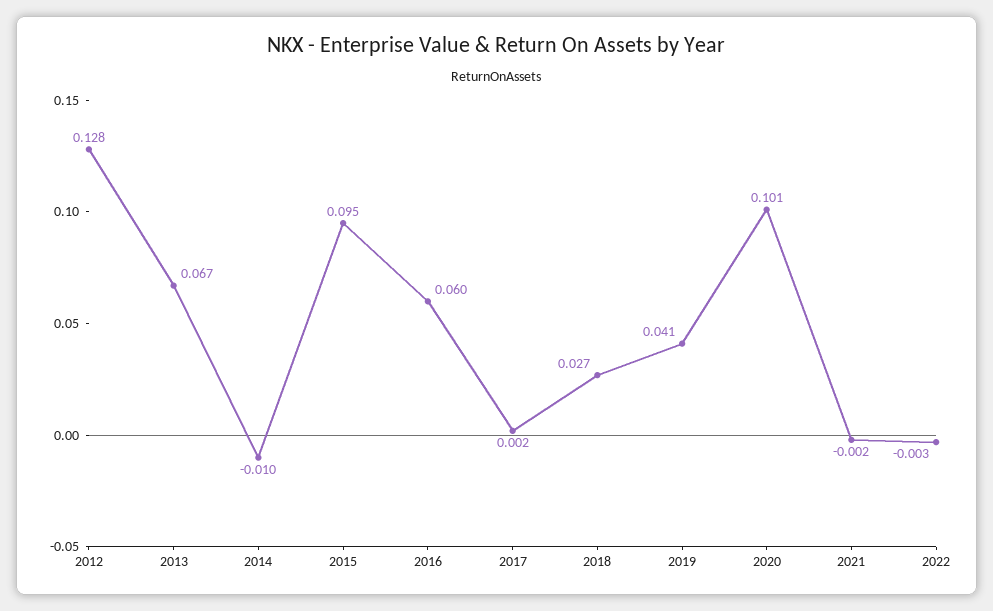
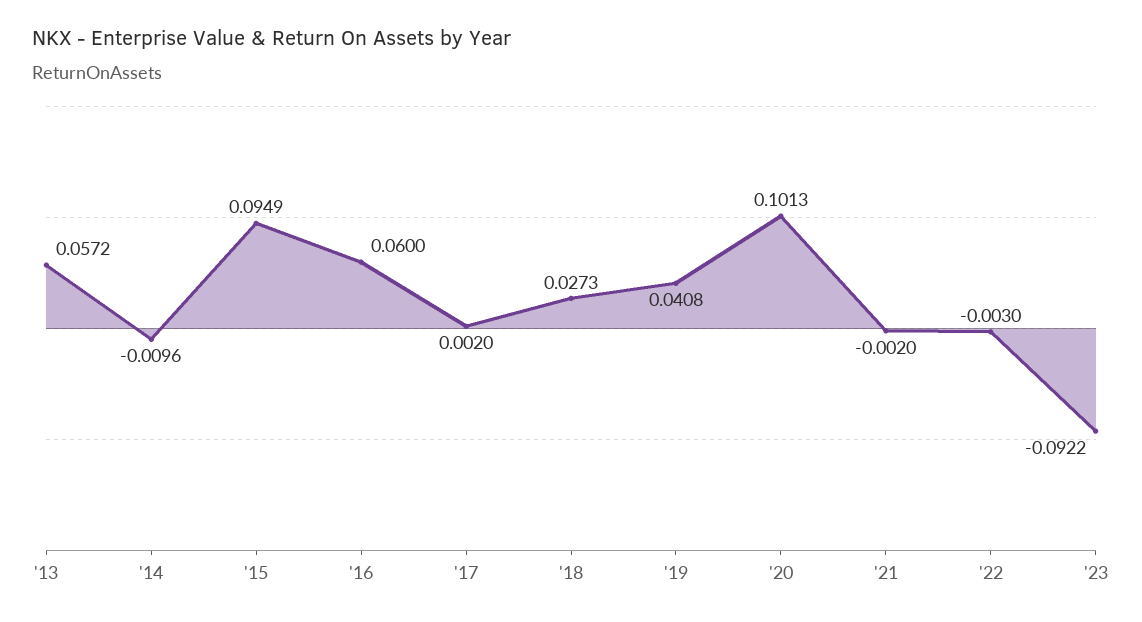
2012: 0.128 -> none
2013: 0.067 -> 0.0572
'23: none -> -0.0922

